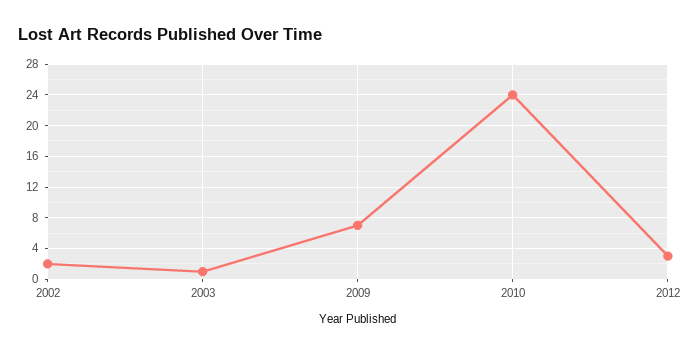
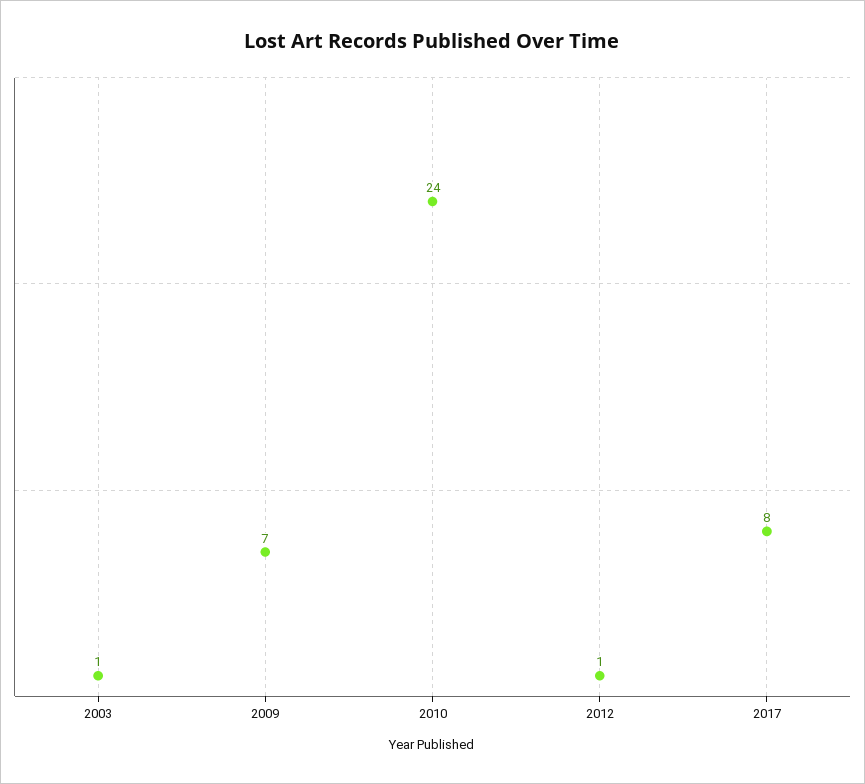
2002: 2 -> none
2012: 3 -> 1
2017: none -> 8

